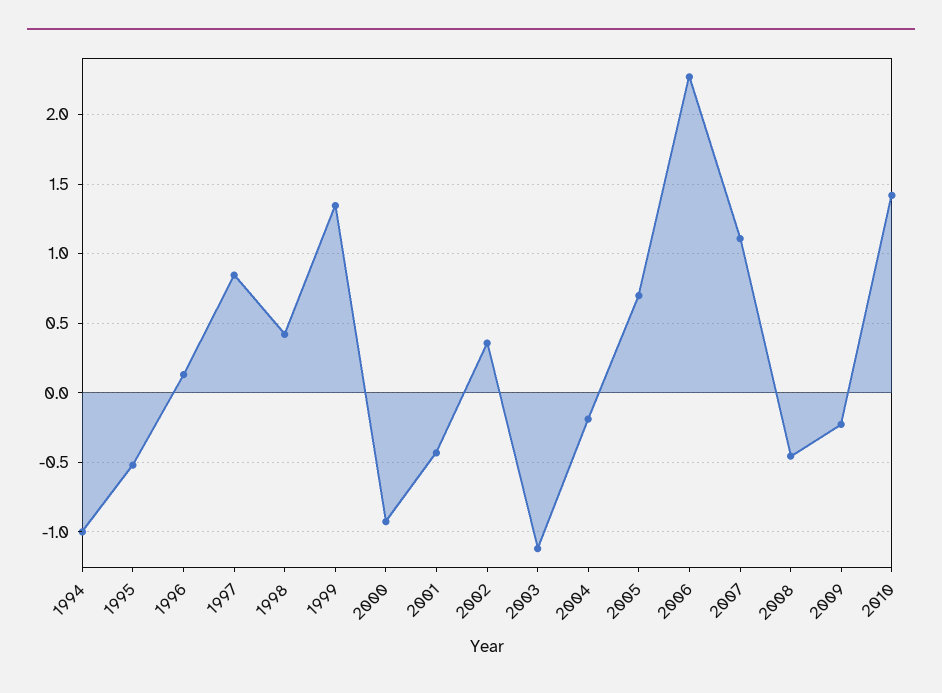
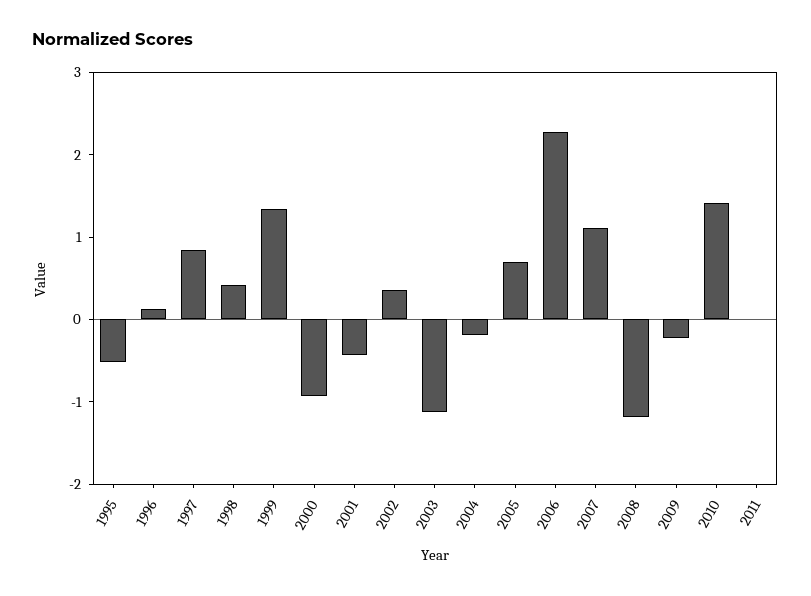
1994: -1 -> none
2008: -0.45 -> -1.2
2011: none -> 0

